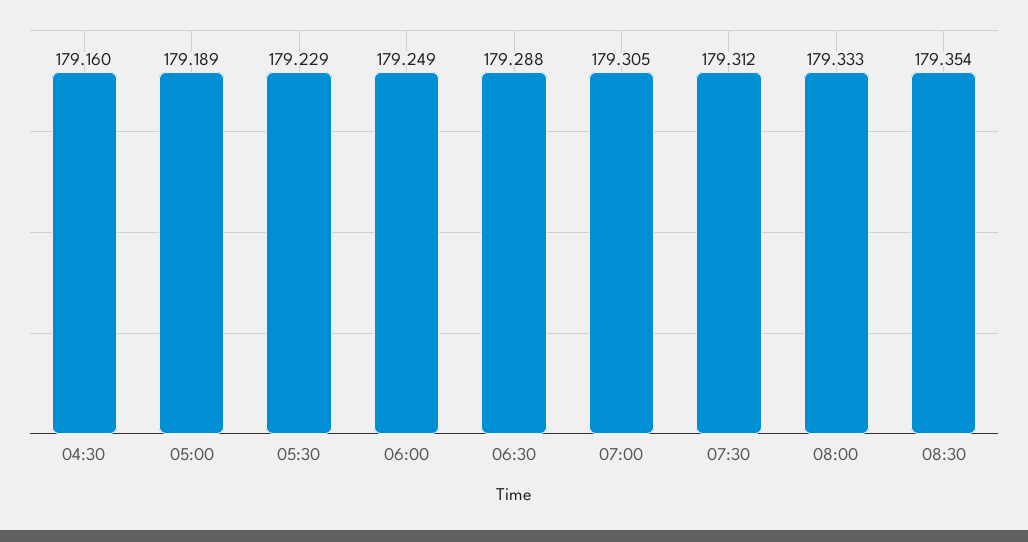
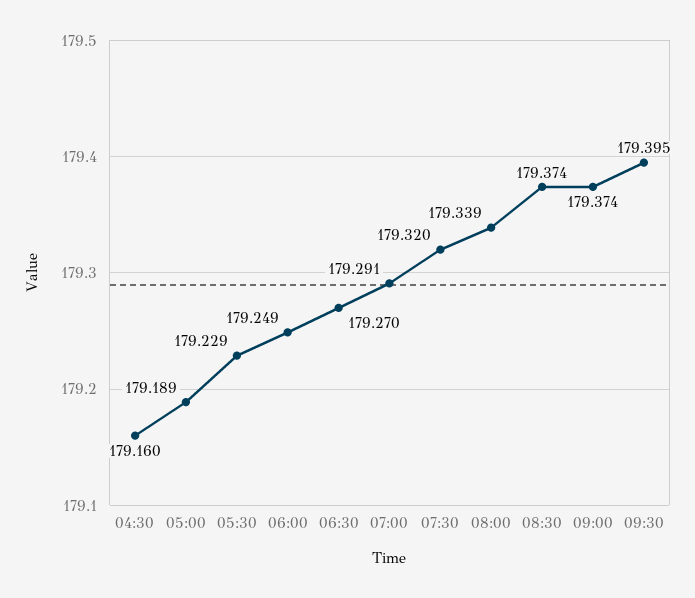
06:30: 179.288 -> 179.27
07:00: 179.305 -> 179.291
07:30: 179.312 -> 179.32
08:00: 179.333 -> 179.339
08:30: 179.354 -> 179.374
09:00: none -> 179.374
09:30: none -> 179.395

